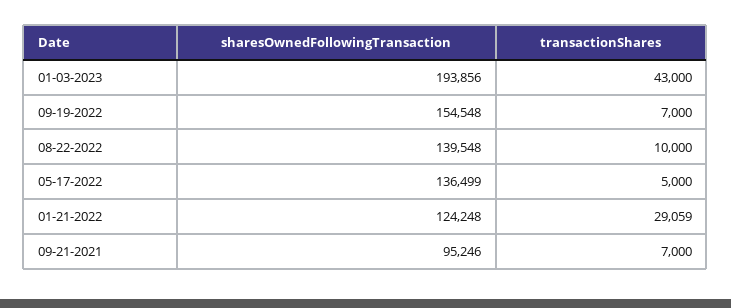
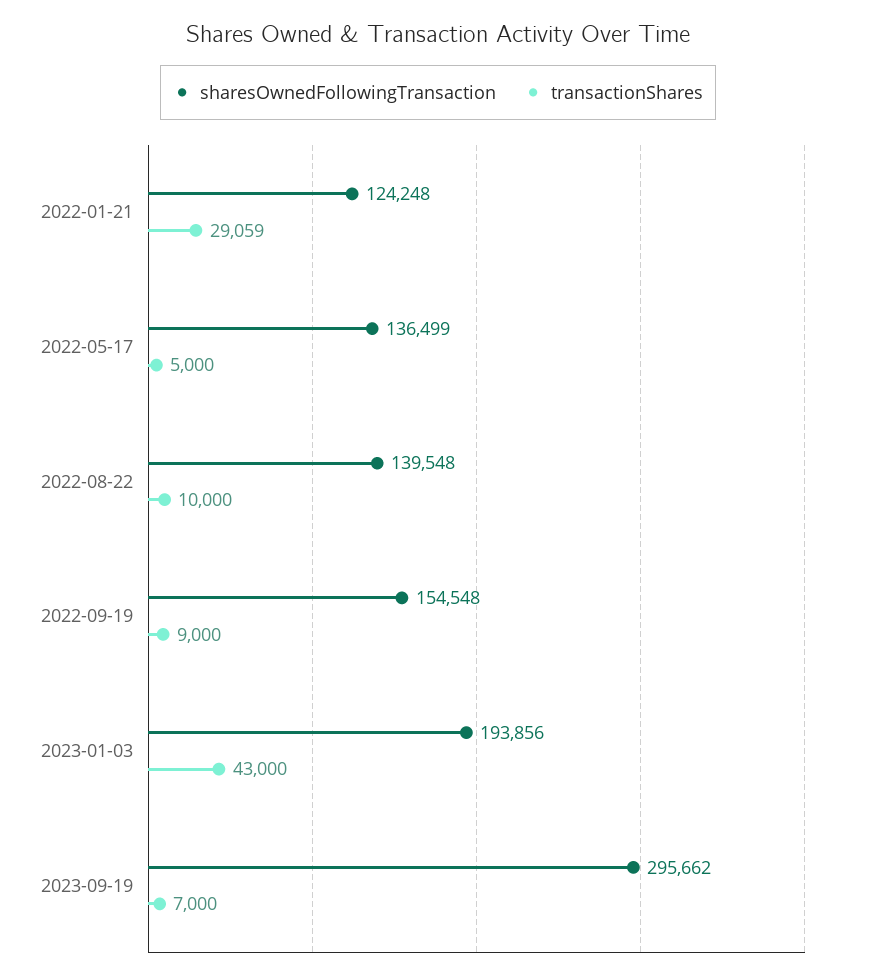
transactionShares, 09-19-2022: 7000 -> 9000
sharesOwnedFollowingTransaction, 09-21-2021: 95246 -> none
transactionShares, 09-21-2021: 7000 -> none
sharesOwnedFollowingTransaction, 2023-09-19: none -> 295662
transactionShares, 2023-09-19: none -> 7000

